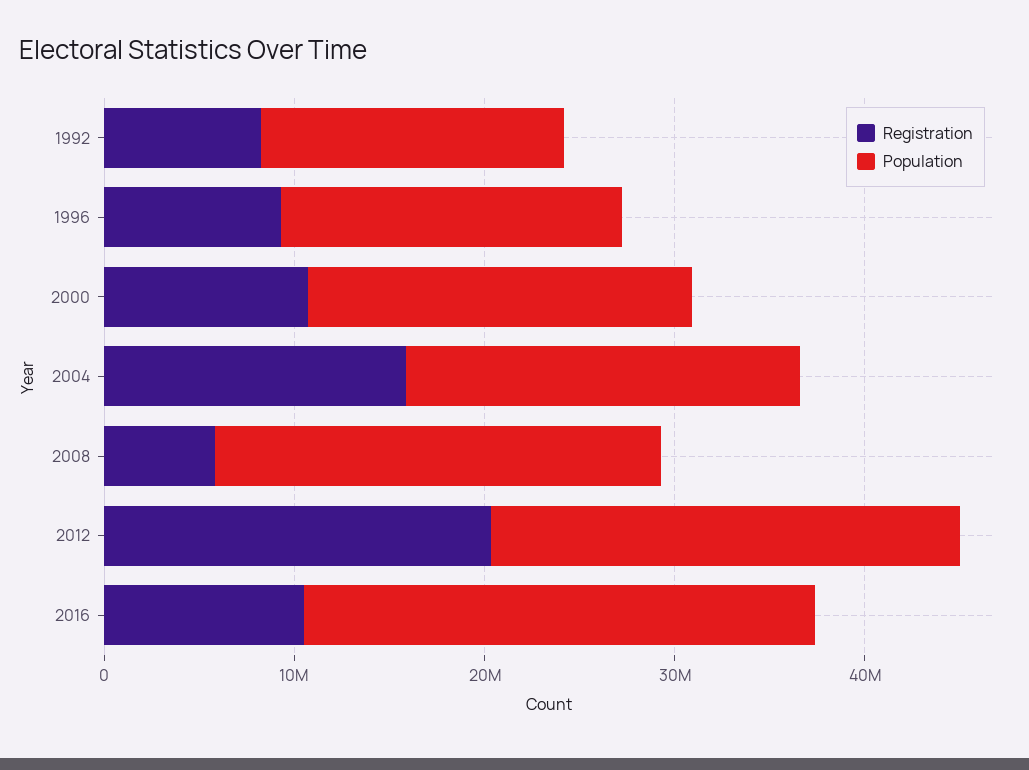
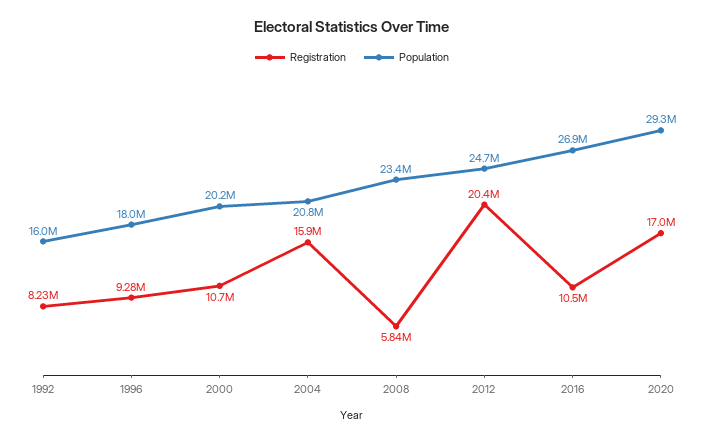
Registration, 2020: none -> 17000000
Population, 2020: none -> 29300000

